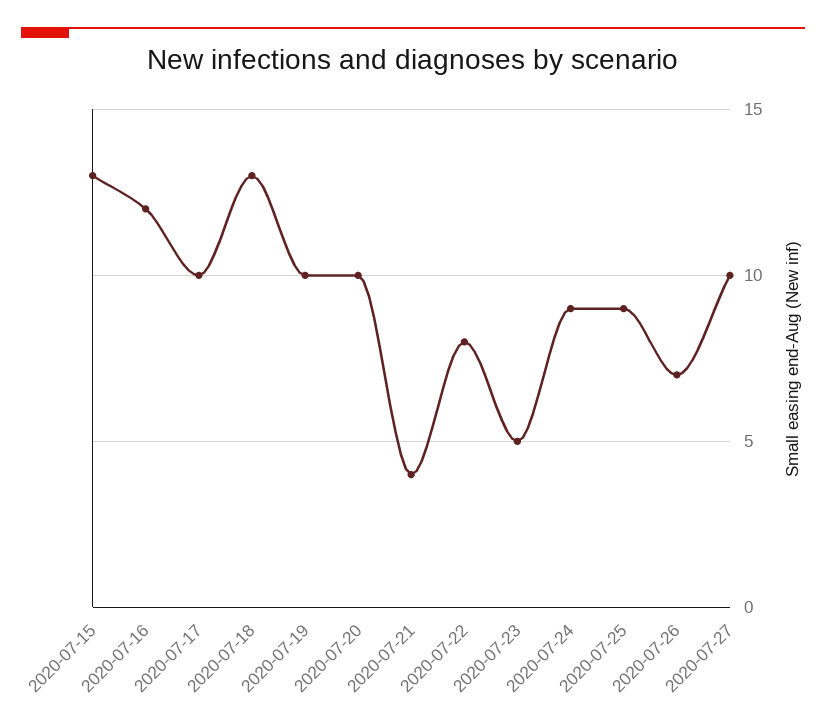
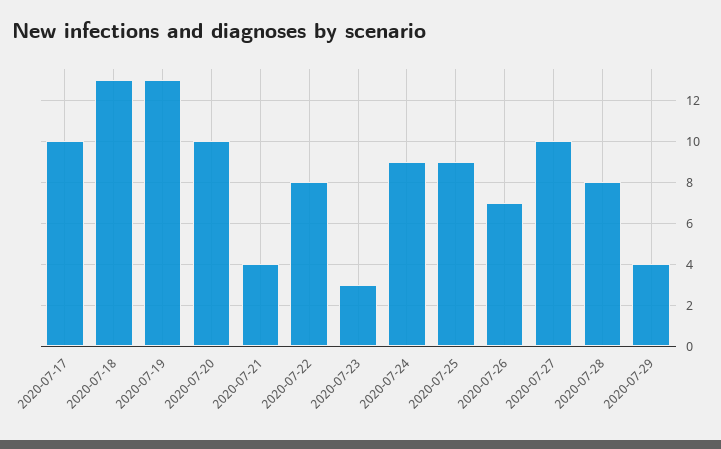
2020-07-15: 13 -> none
2020-07-16: 12 -> none
2020-07-19: 10 -> 13
2020-07-23: 5 -> 3
2020-07-28: none -> 8
2020-07-29: none -> 4

